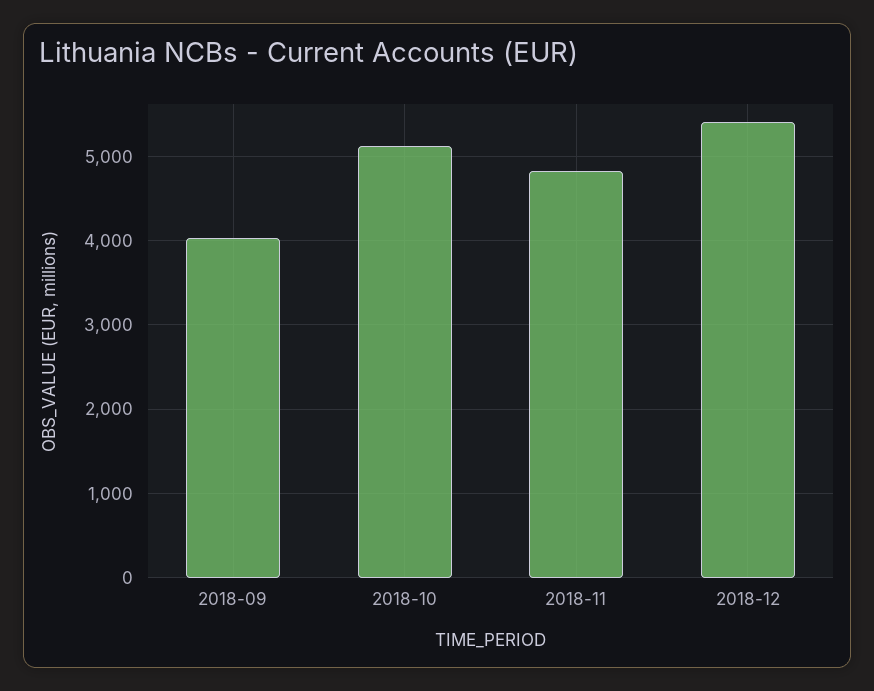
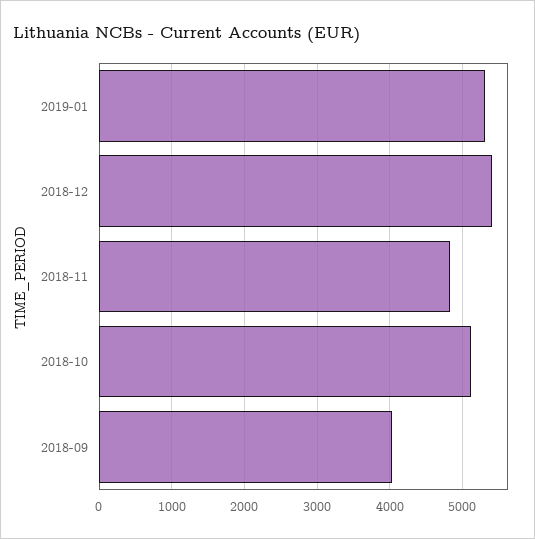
2019-01: none -> 5300

